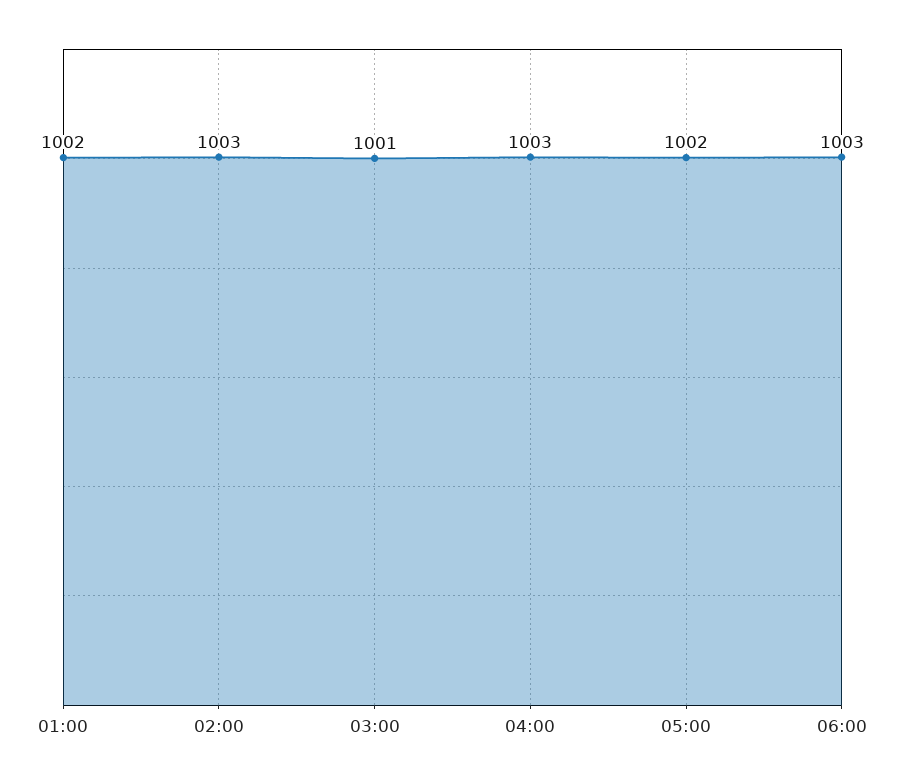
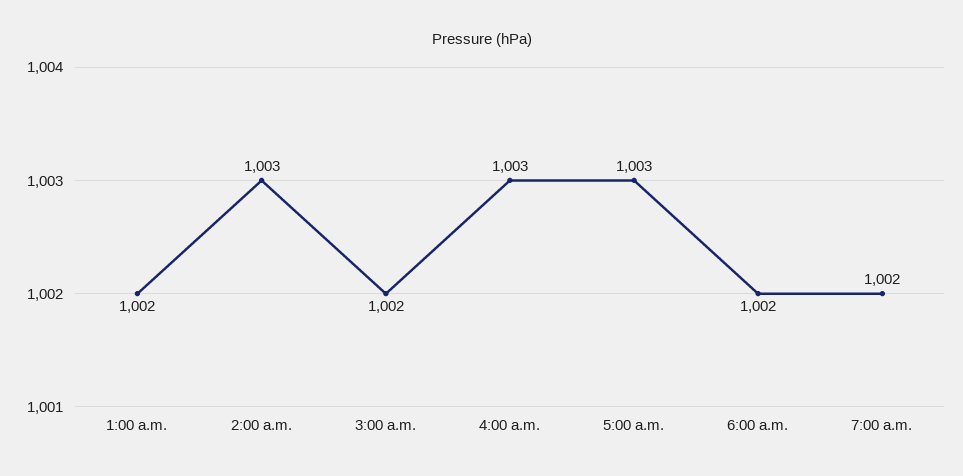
03:00: 1001 -> 1002
05:00: 1002 -> 1003
06:00: 1003 -> 1002
7:00 a.m.: none -> 1002

